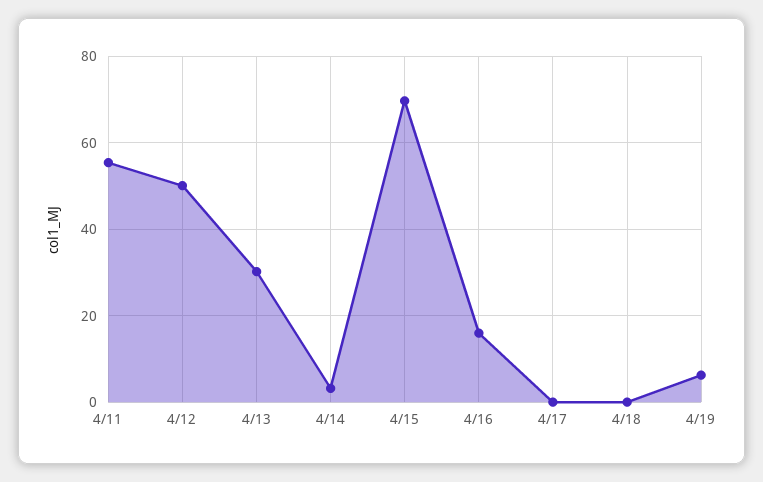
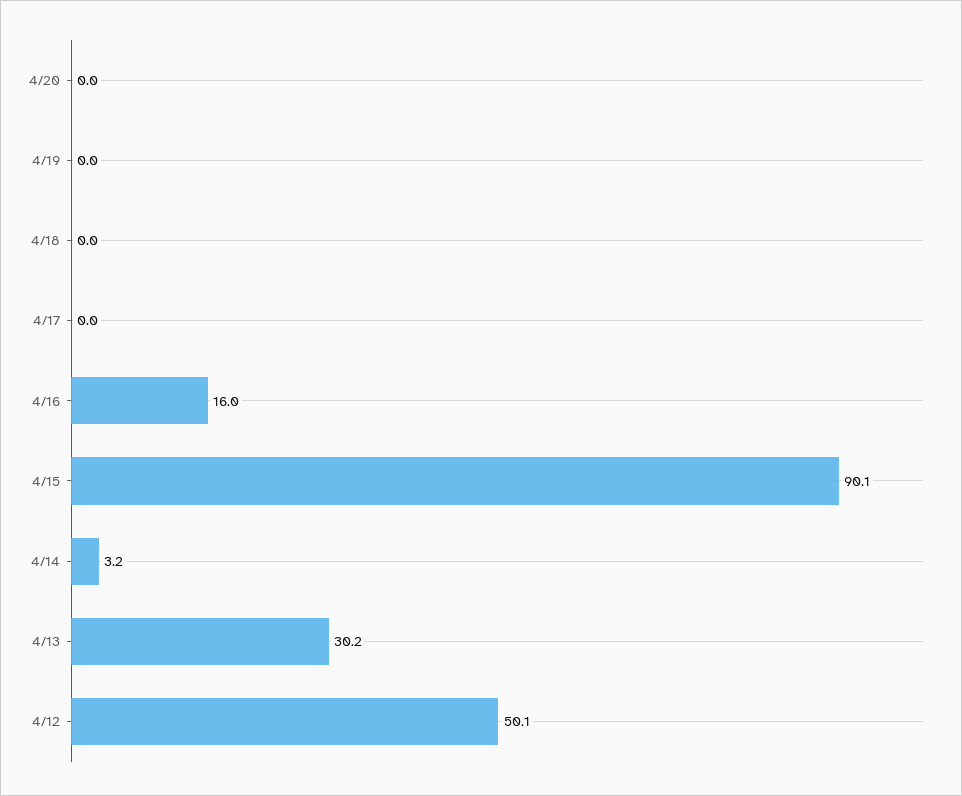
4/11: 56 -> none
4/15: 70 -> 90.1
4/19: 6 -> 0
4/20: none -> 0

